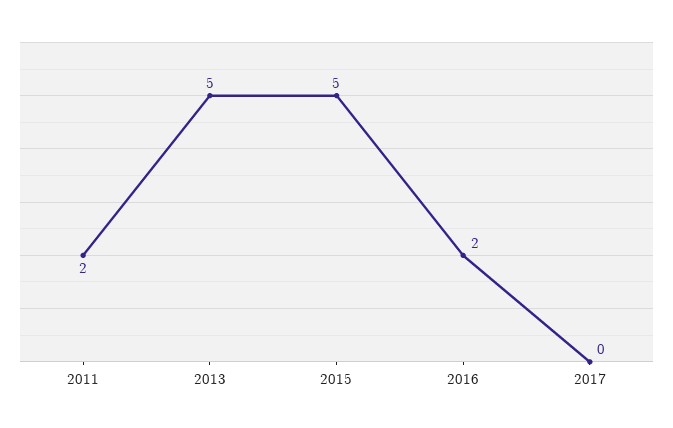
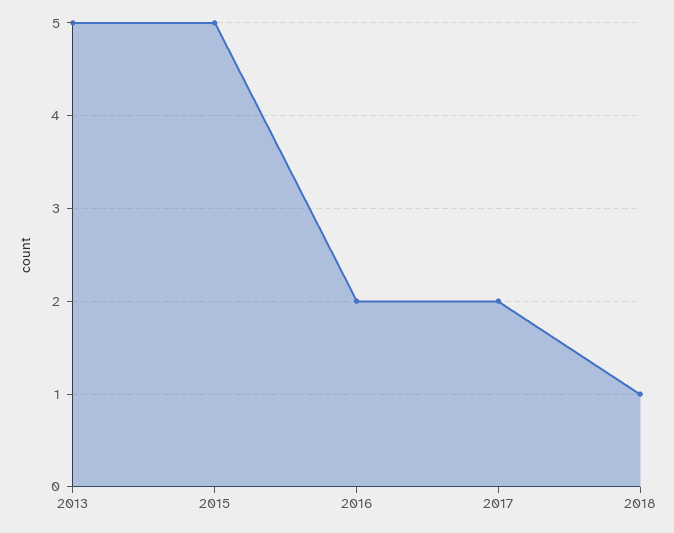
2011: 2 -> none
2017: 0 -> 2
2018: none -> 1

